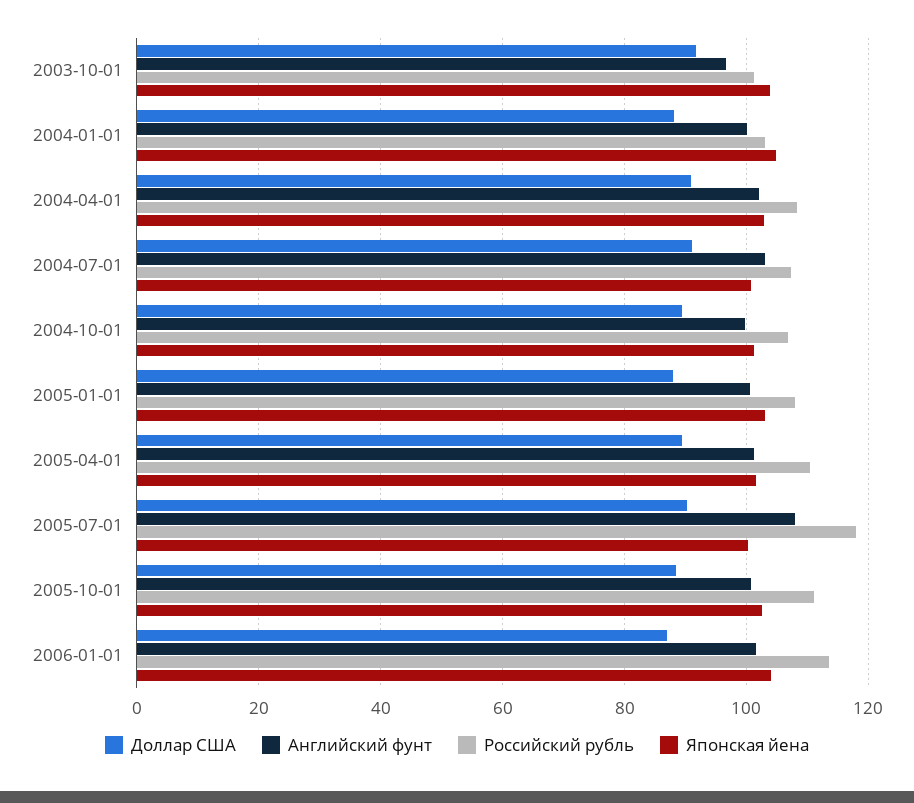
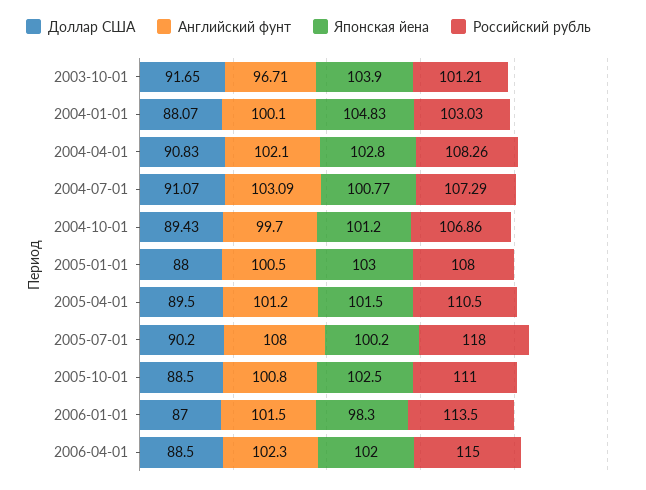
Японская йена, 2006-01-01: 104 -> 98.3
Доллар США, 2006-04-01: none -> 88.5
Английский фунт, 2006-04-01: none -> 102.3
Японская йена, 2006-04-01: none -> 102
Российский рубль, 2006-04-01: none -> 115

